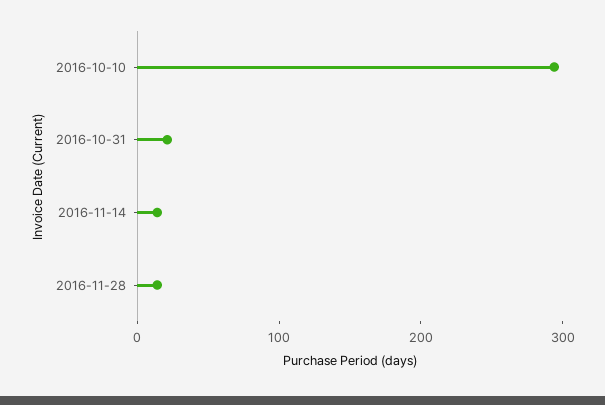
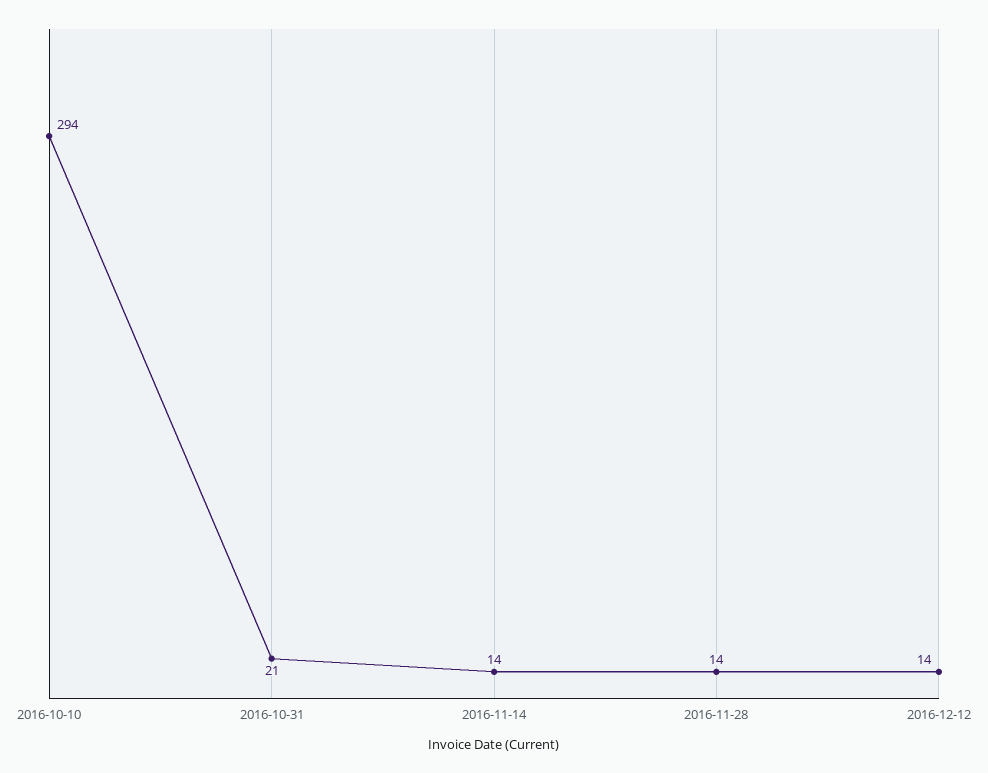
2016-12-12: none -> 14

